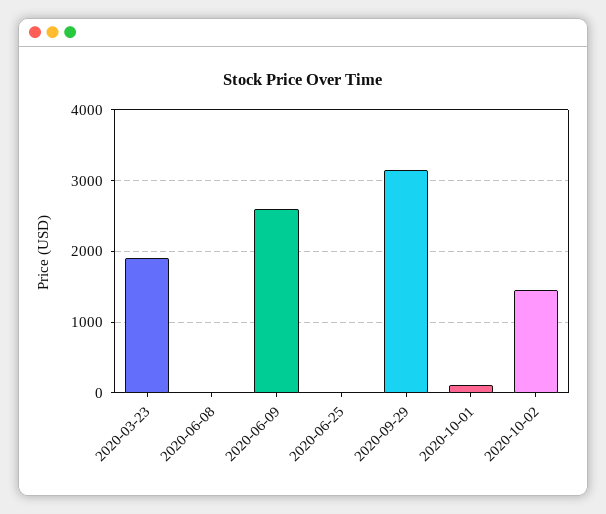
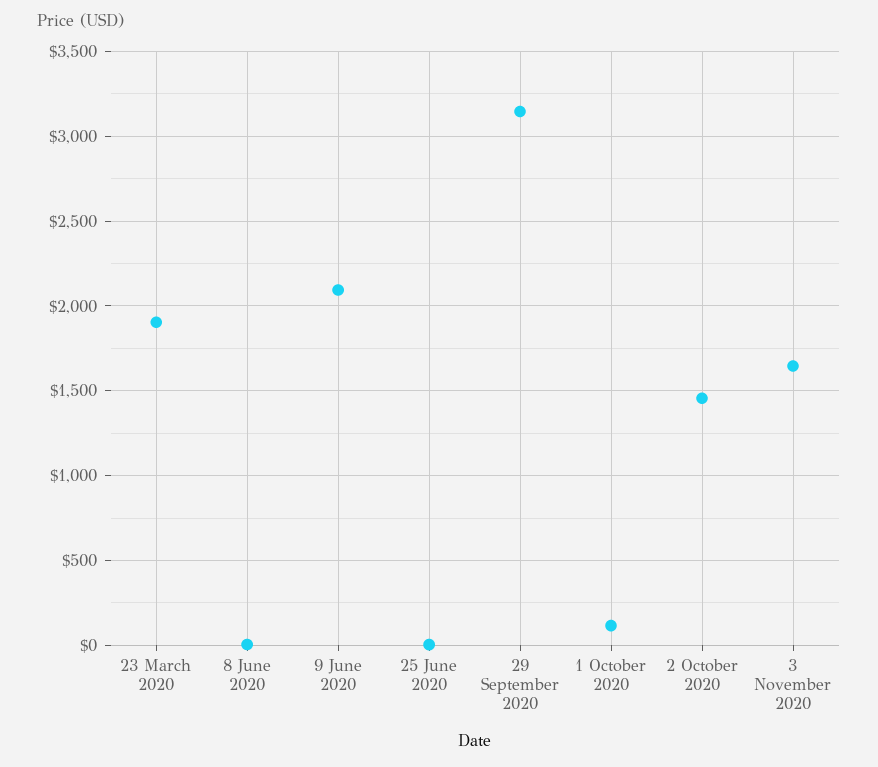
2020-06-09: 2600 -> 2100
3 November 2020: none -> 1650

